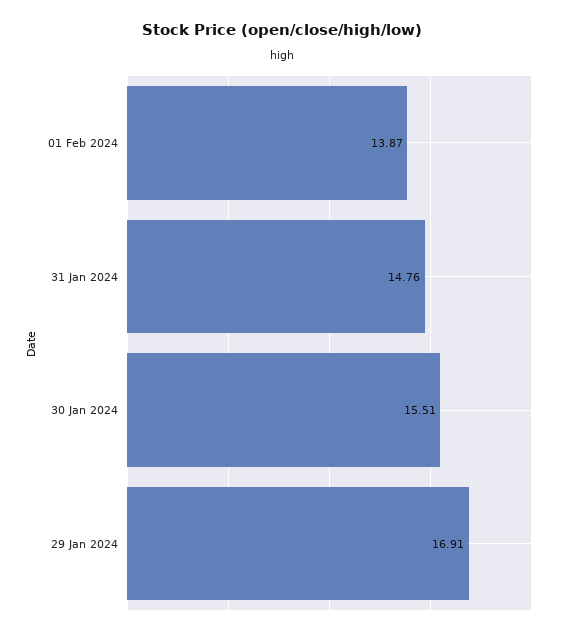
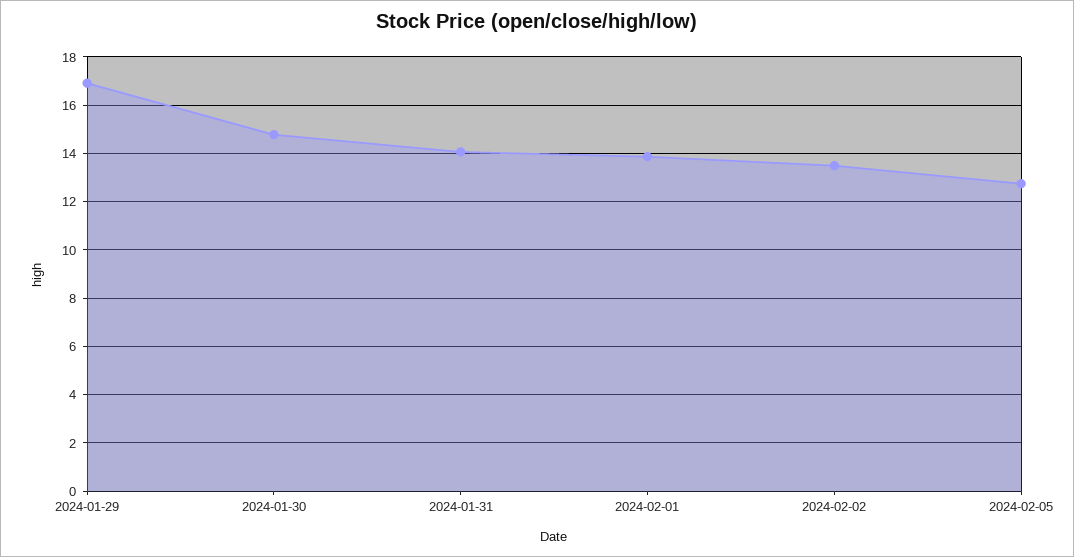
31 Jan 2024: 14.76 -> 14
30 Jan 2024: 15.51 -> 14.75
2024-02-02: none -> 13.5
2024-02-05: none -> 12.75

